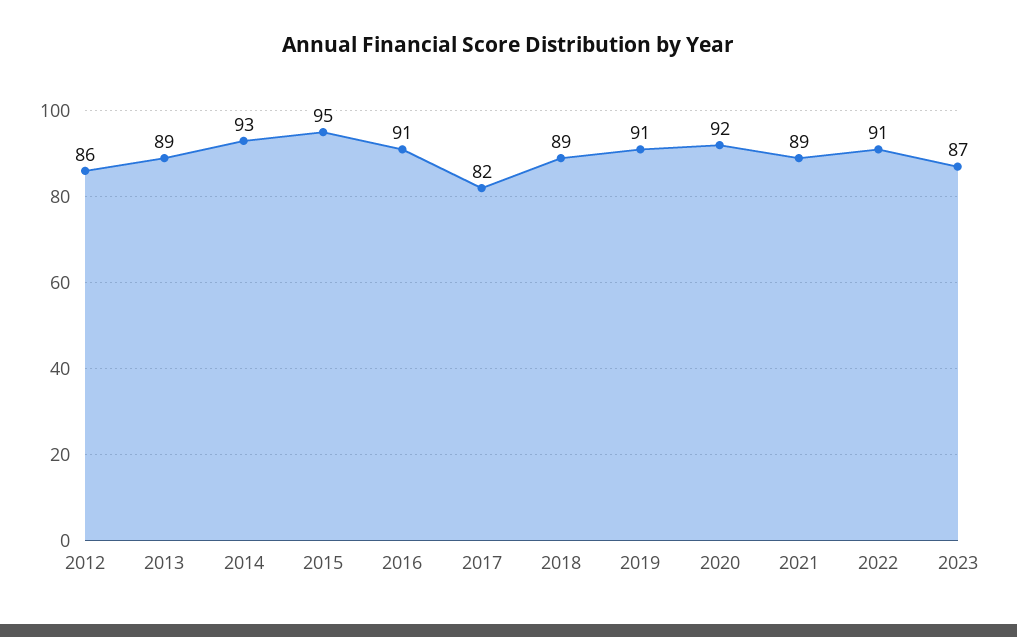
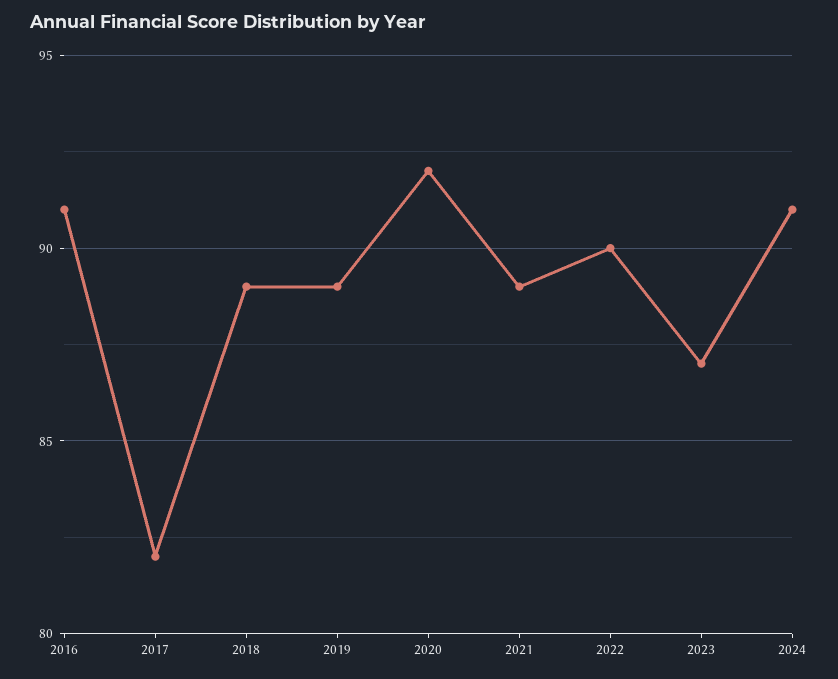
2012: 86 -> none
2013: 89 -> none
2014: 93 -> none
2015: 95 -> none
2019: 91 -> 89
2022: 91 -> 90
2024: none -> 91

